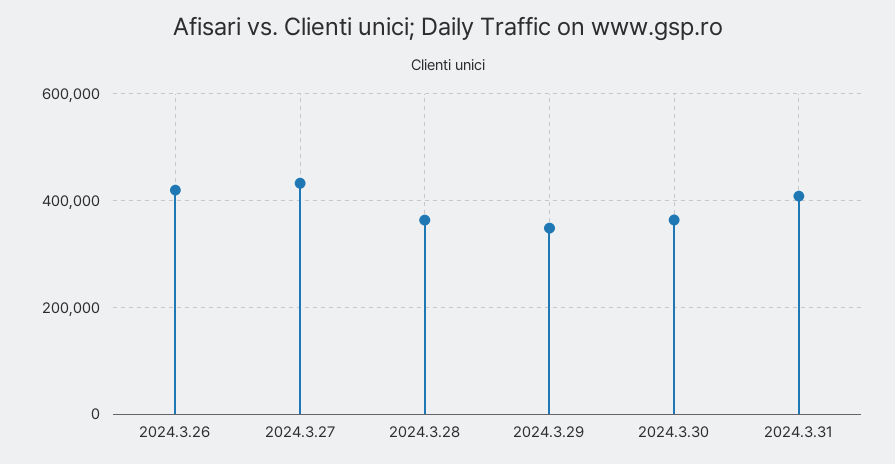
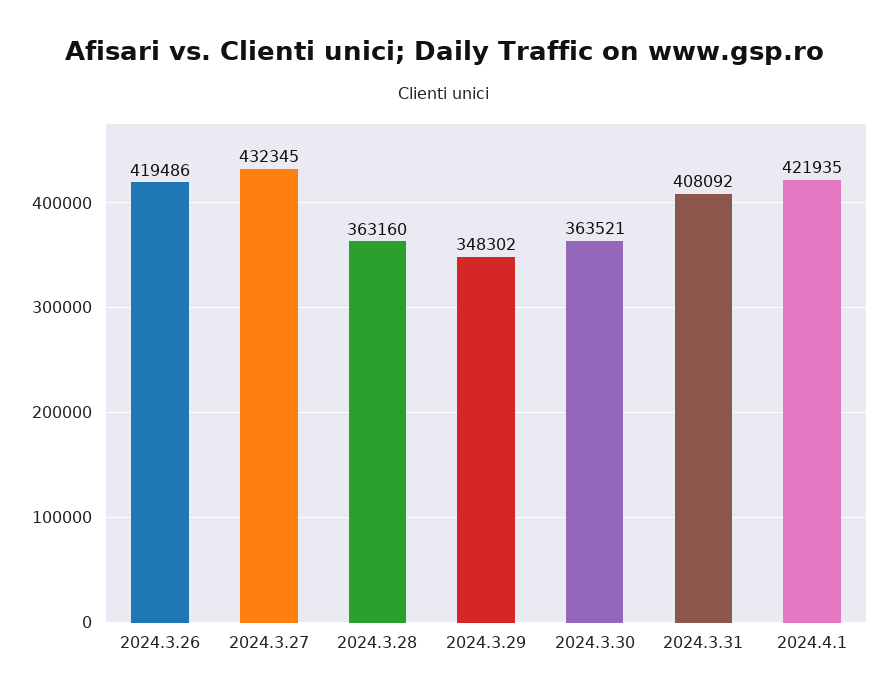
2024.4.1: none -> 421935

